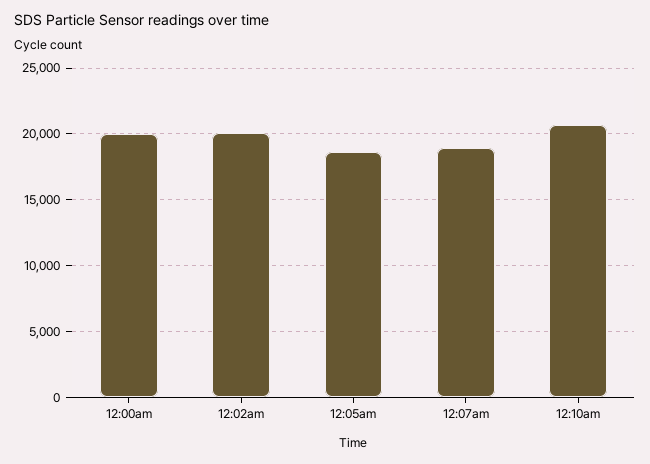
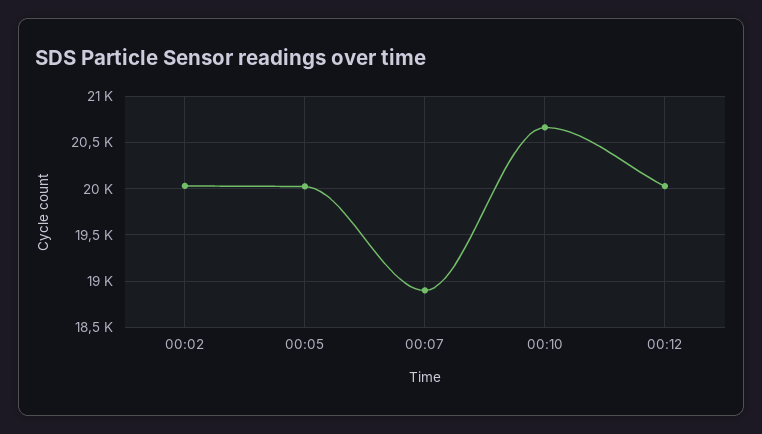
12:00am: 20000 -> none
12:05am: 18500 -> 20000
00:12: none -> 20000

